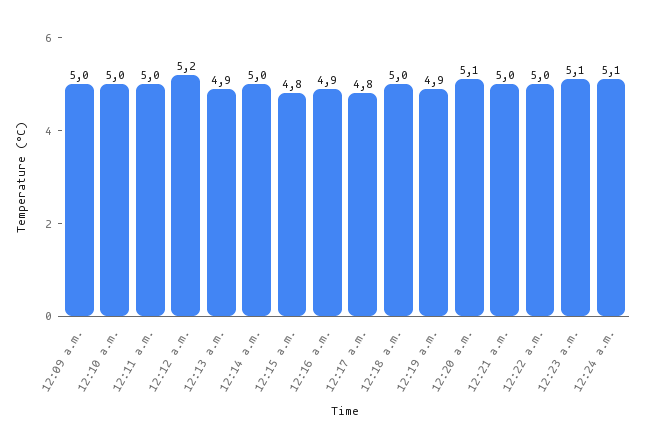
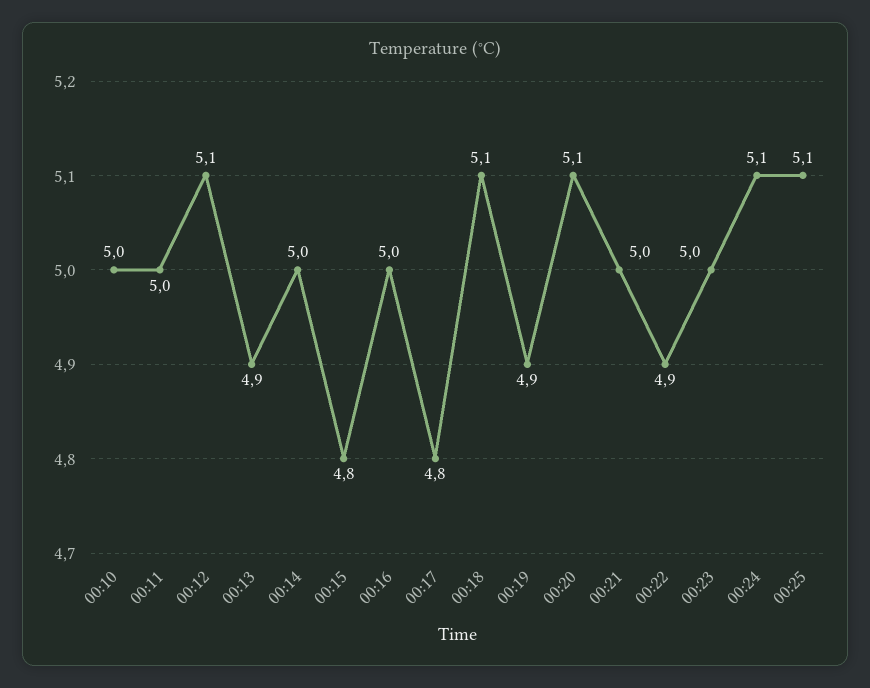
12:09 a.m.: 5 -> none
12:12 a.m.: 5.2 -> 5.1
12:16 a.m.: 4.9 -> 5
12:18 a.m.: 5 -> 5.1
12:22 a.m.: 5 -> 4.9
12:23 a.m.: 5.1 -> 5
00:25: none -> 5.1

